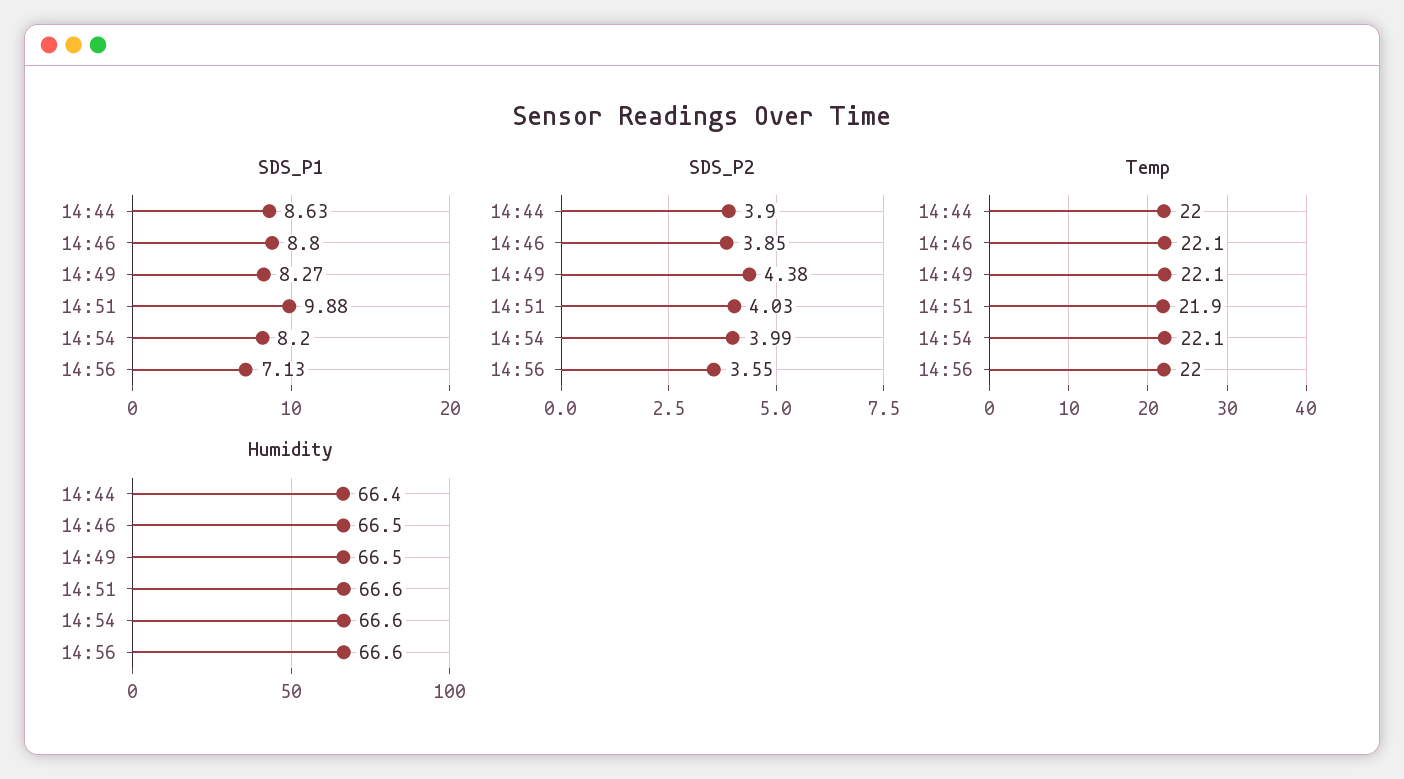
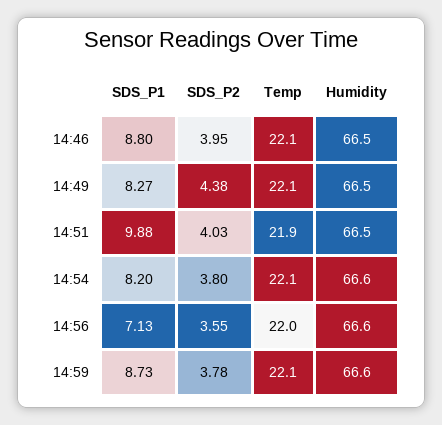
SDS_P1, 14:44: 8.63 -> none
SDS_P2, 14:44: 3.9 -> none
SDS_P2, 14:46: 3.85 -> 3.95
SDS_P2, 14:54: 3.99 -> 3.8
Temp, 14:44: 22 -> none
Humidity, 14:44: 66.4 -> none
Humidity, 14:51: 66.6 -> 66.5
SDS_P1, 14:59: none -> 8.73
SDS_P2, 14:59: none -> 3.78
Temp, 14:59: none -> 22.1
Humidity, 14:59: none -> 66.6

